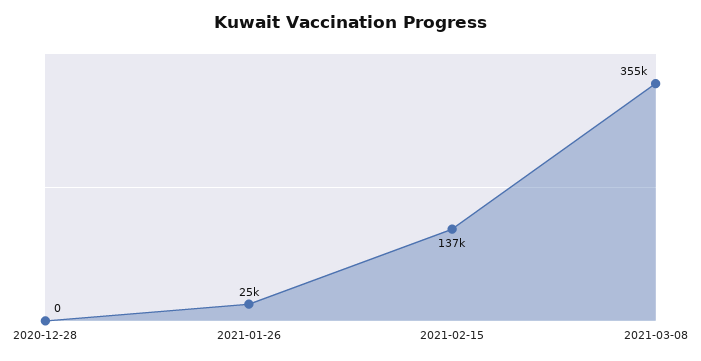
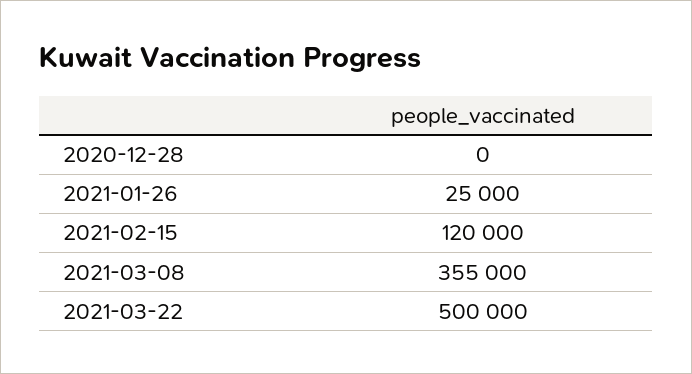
2021-02-15: 137000 -> 120000
2021-03-22: none -> 500000

